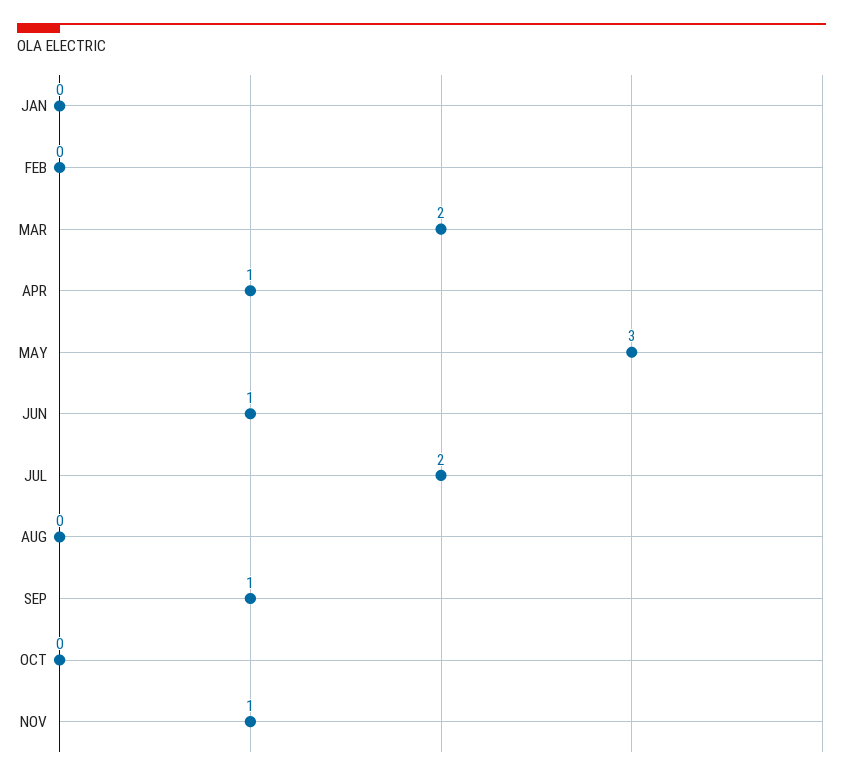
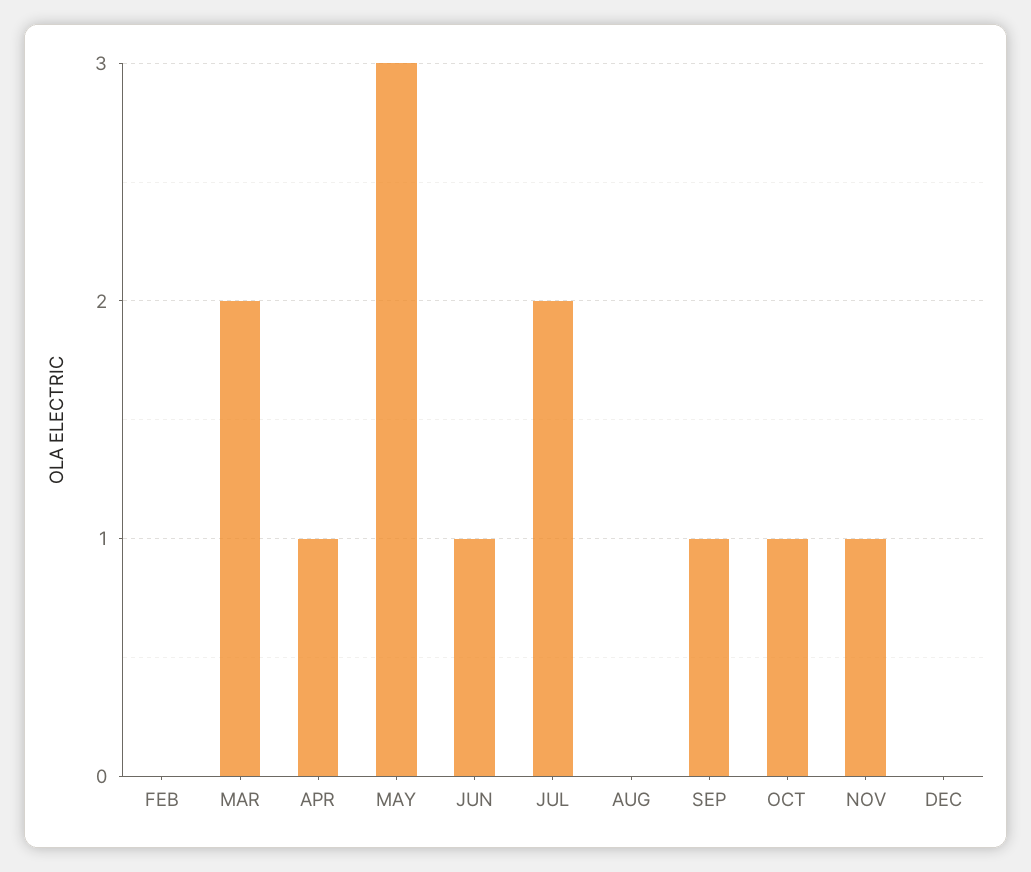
JAN: 0 -> none
OCT: 0 -> 1
DEC: none -> 0

